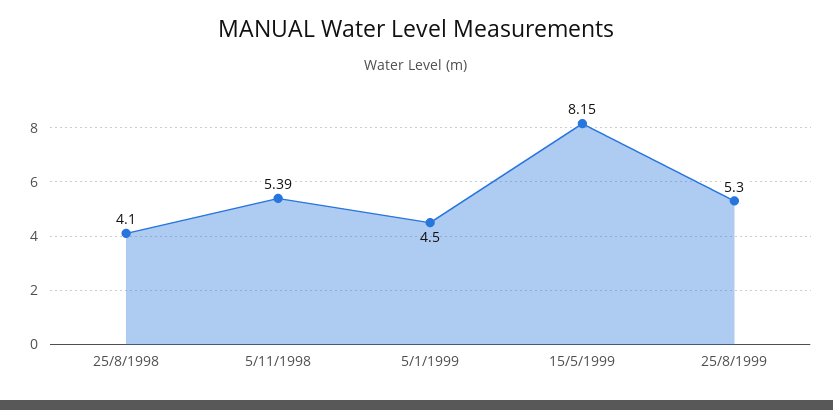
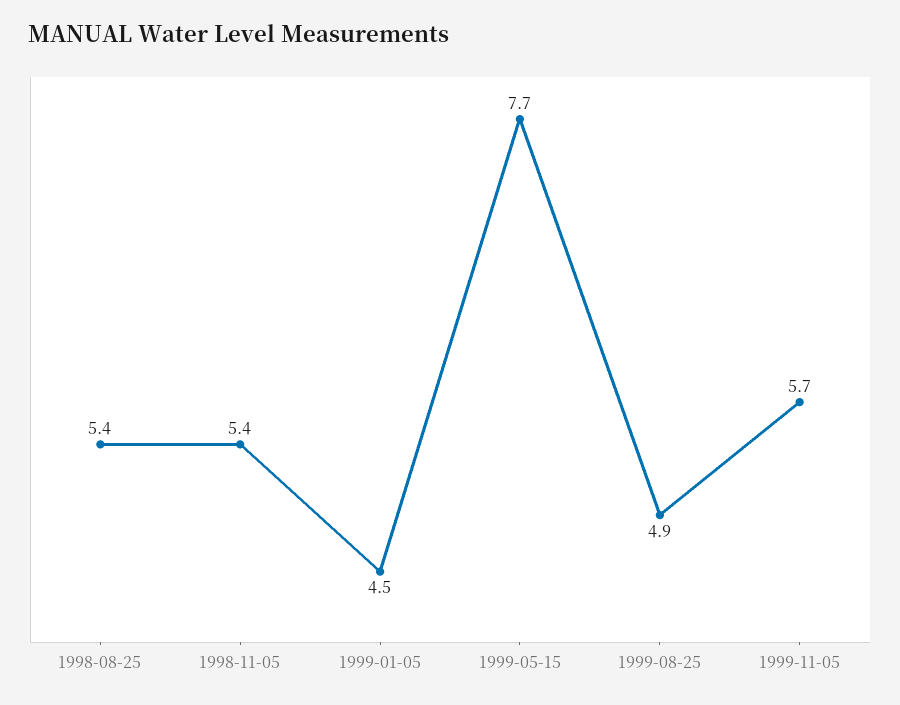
25/8/1998: 4.1 -> 5.4
15/5/1999: 8.15 -> 7.7
25/8/1999: 5.3 -> 4.9
1999-11-05: none -> 5.7

